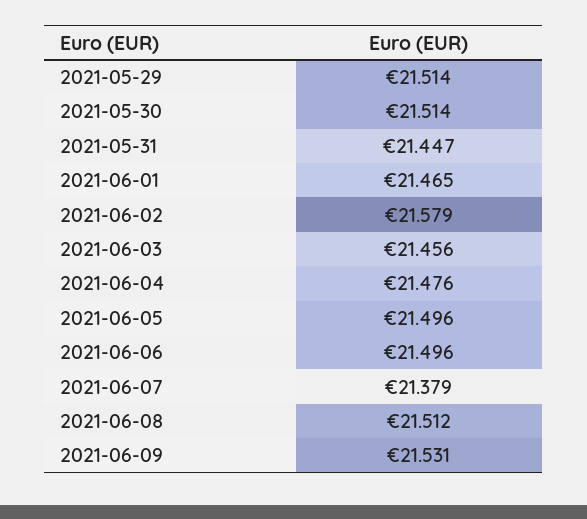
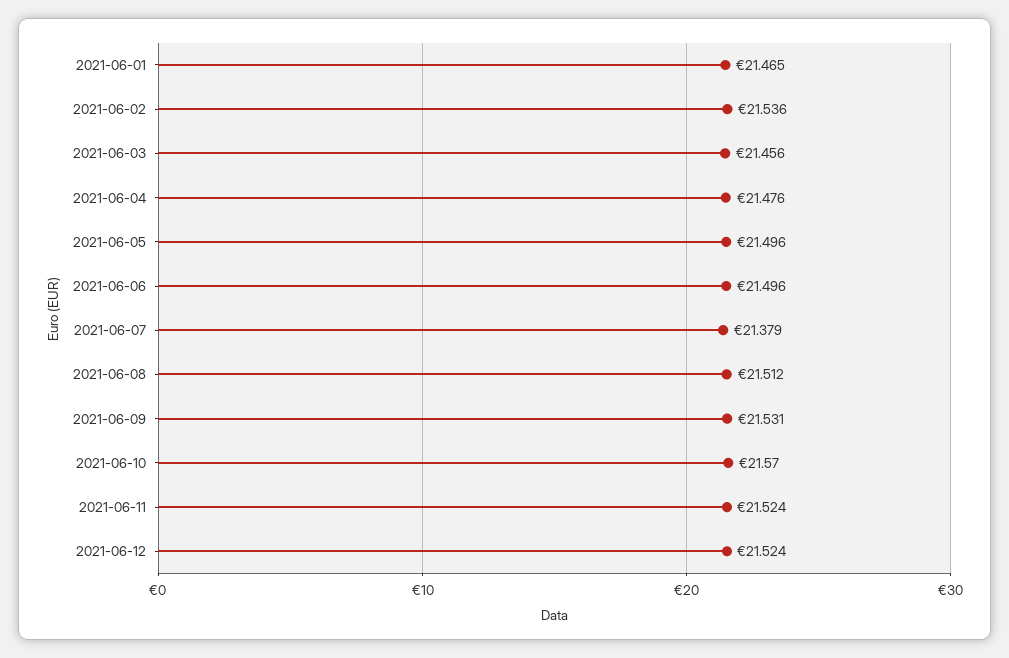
2021-05-29: 21.514 -> none
2021-05-30: 21.514 -> none
2021-05-31: 21.447 -> none
2021-06-02: 21.579 -> 21.536
2021-06-10: none -> 21.57
2021-06-11: none -> 21.524
2021-06-12: none -> 21.524

